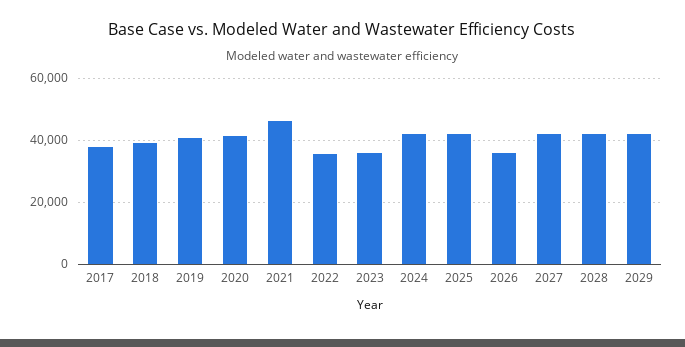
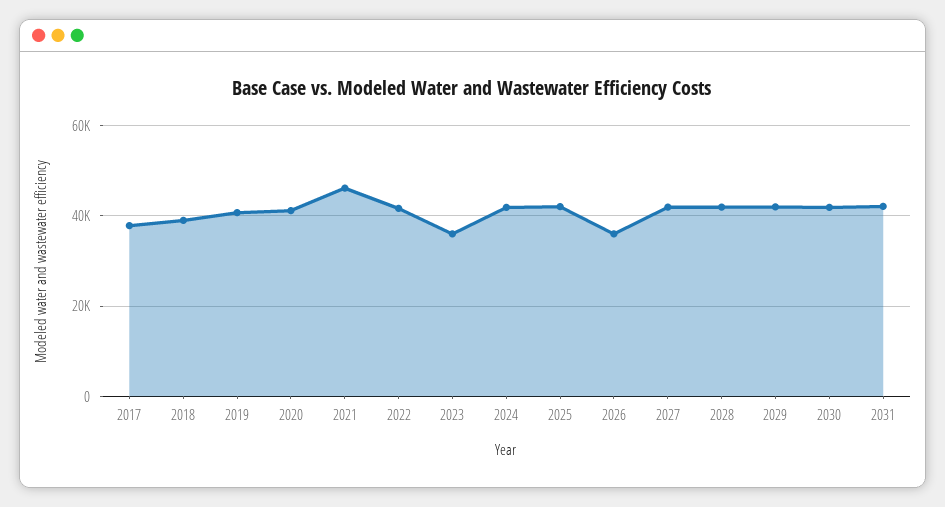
2022: 36000 -> 42000
2030: none -> 42000
2031: none -> 42000

